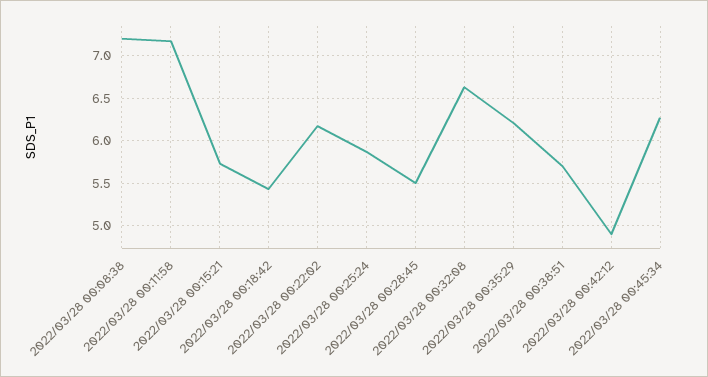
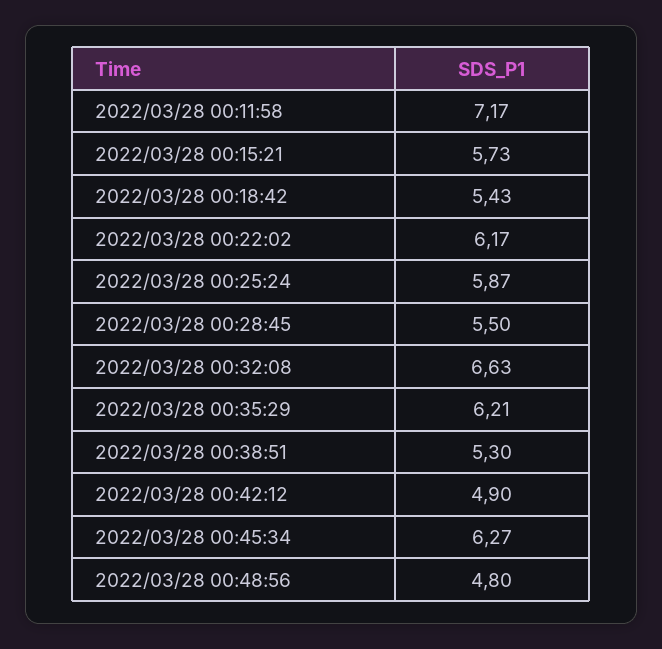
2022/03/28 00:08:38: 7.2 -> none
2022/03/28 00:38:51: 5.7 -> 5.3
2022/03/28 00:48:56: none -> 4.8

